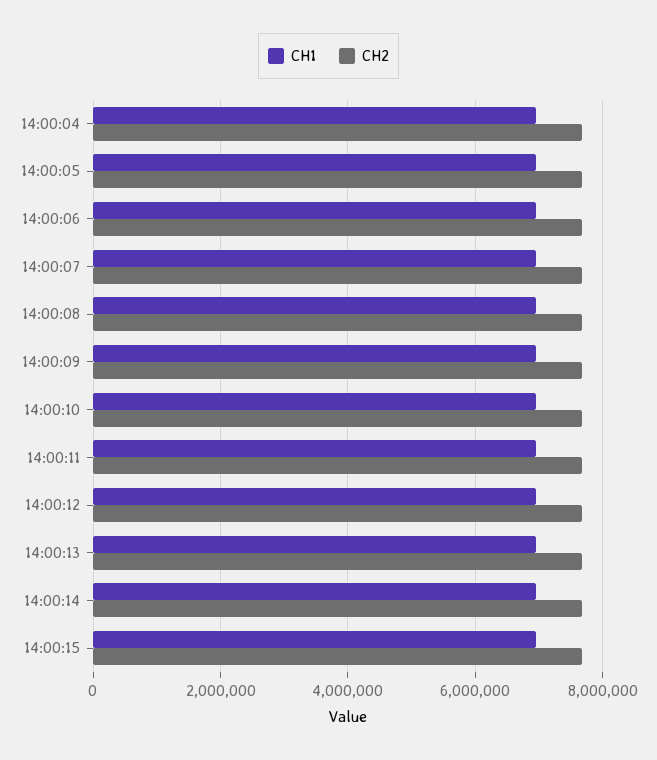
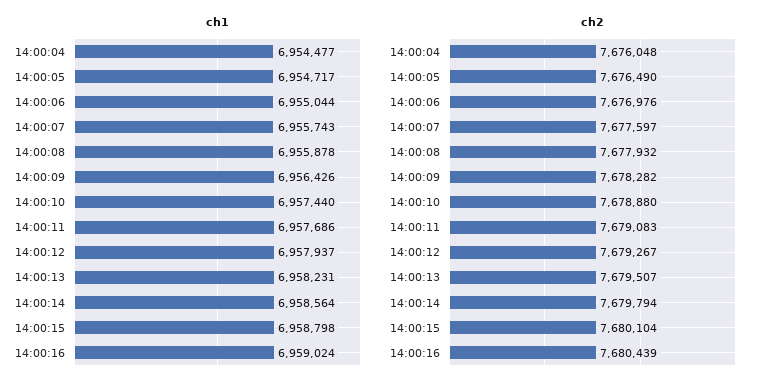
CH1, 14:00:16: none -> 6959024
CH2, 14:00:16: none -> 7680439

